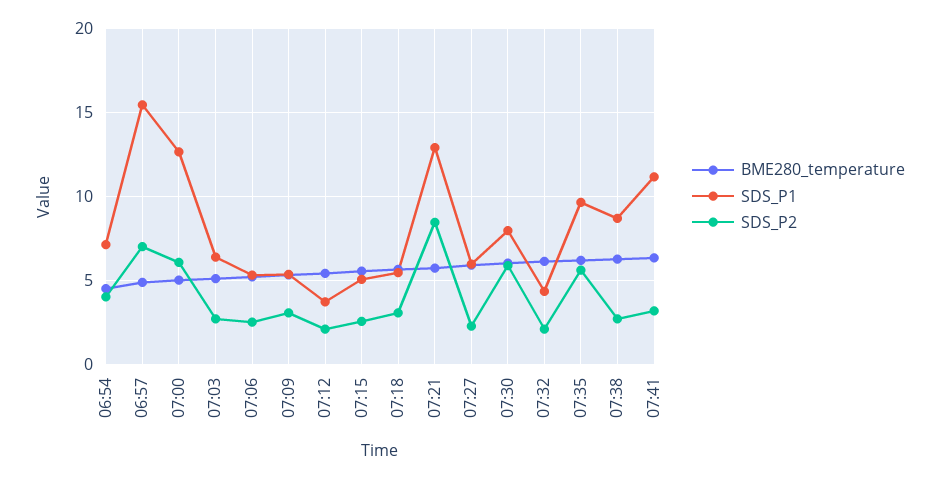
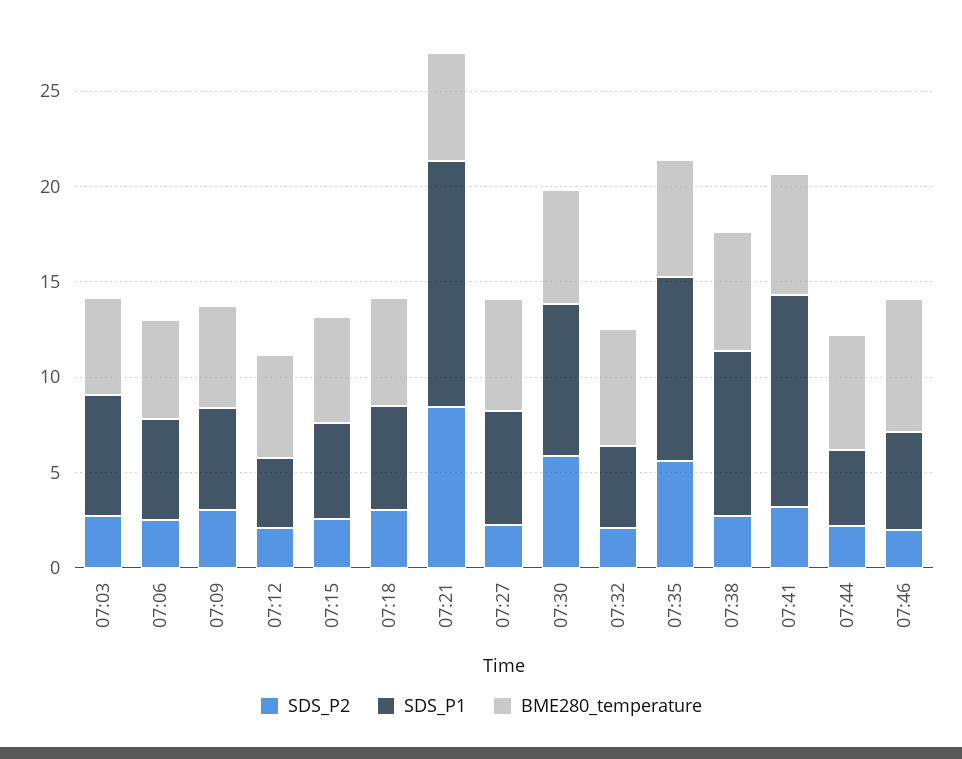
BME280_temperature, 06:54: 4.5 -> none
SDS_P1, 06:54: 7 -> none
SDS_P2, 06:54: 4 -> none
BME280_temperature, 06:57: 5 -> none
SDS_P1, 06:57: 15.5 -> none
SDS_P2, 06:57: 7 -> none
BME280_temperature, 07:00: 5 -> none
SDS_P1, 07:00: 12.5 -> none
SDS_P2, 07:00: 6 -> none
SDS_P2, 07:44: none -> 2
SDS_P1, 07:44: none -> 4
BME280_temperature, 07:44: none -> 6
SDS_P2, 07:46: none -> 2
SDS_P1, 07:46: none -> 5
BME280_temperature, 07:46: none -> 7

